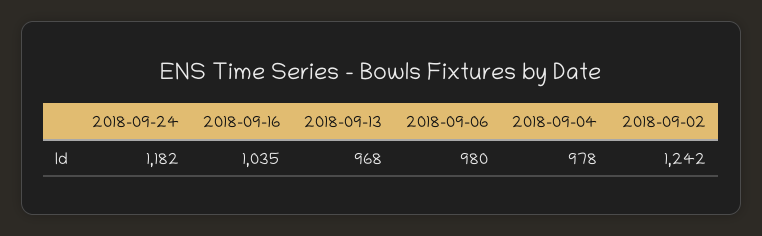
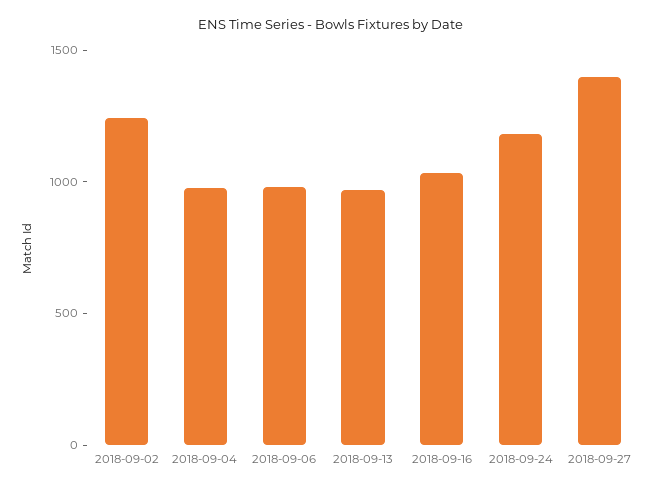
2018-09-27: none -> 1400

